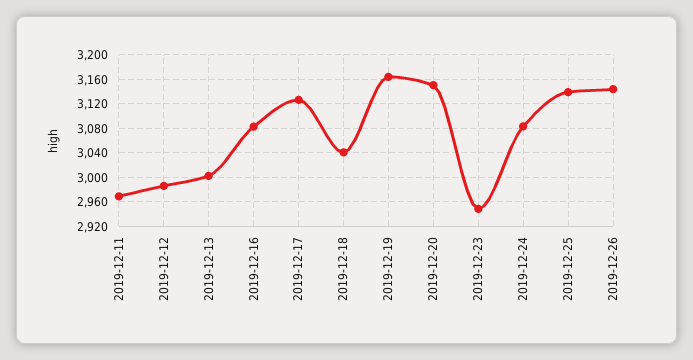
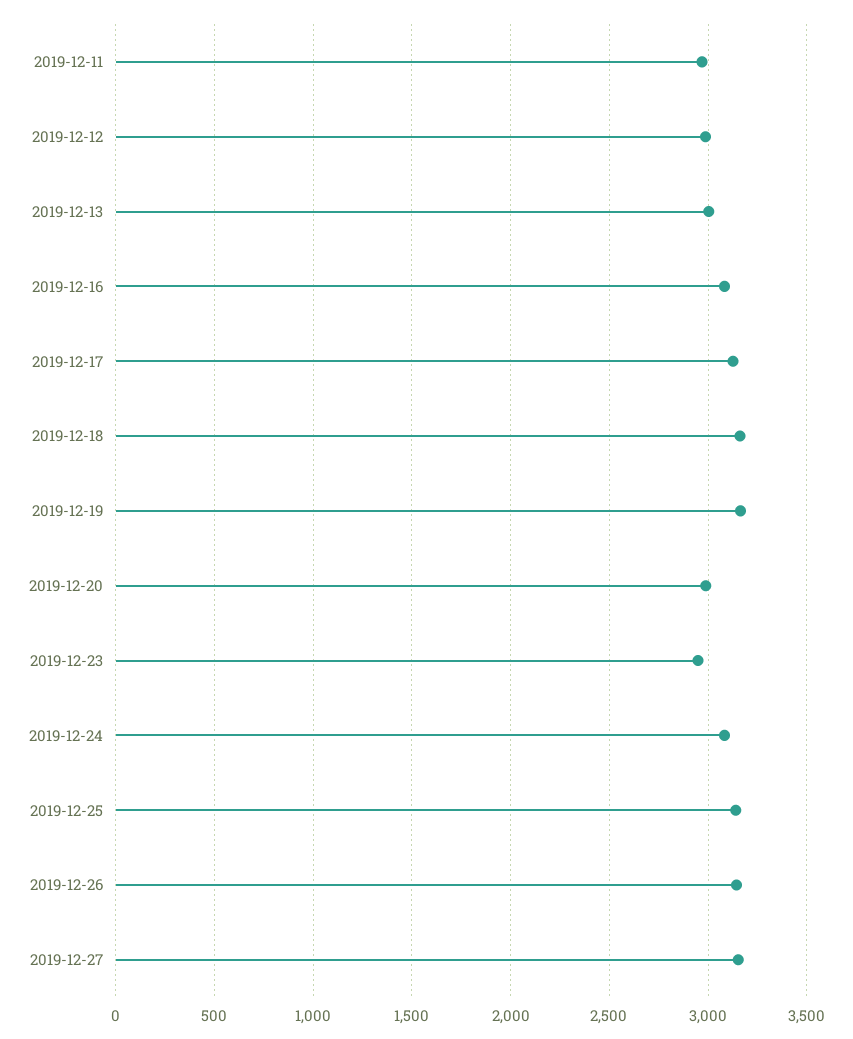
2019-12-18: 3040 -> 3150
2019-12-20: 3150 -> 3000
2019-12-27: none -> 3150

